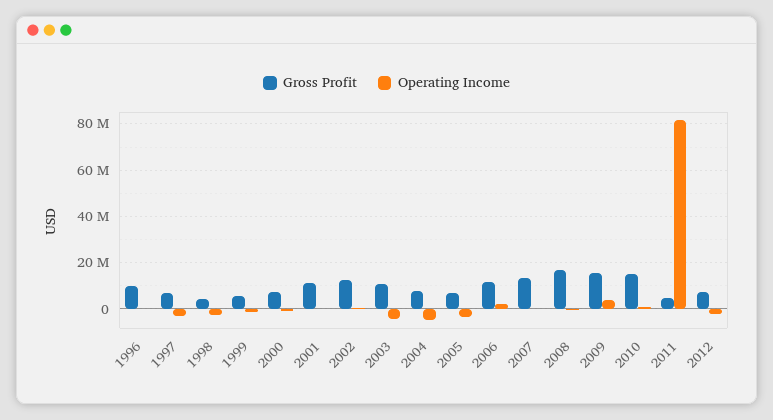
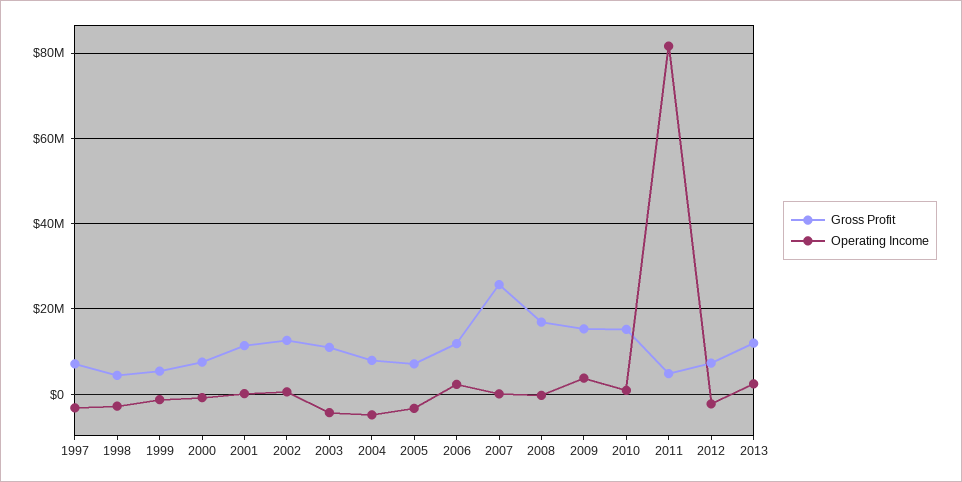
Gross Profit, 1996: 10000000 -> none
Operating Income, 1996: 0 -> none
Gross Profit, 2007: 15000000 -> 26000000
Gross Profit, 2013: none -> 12000000
Operating Income, 2013: none -> 2000000

